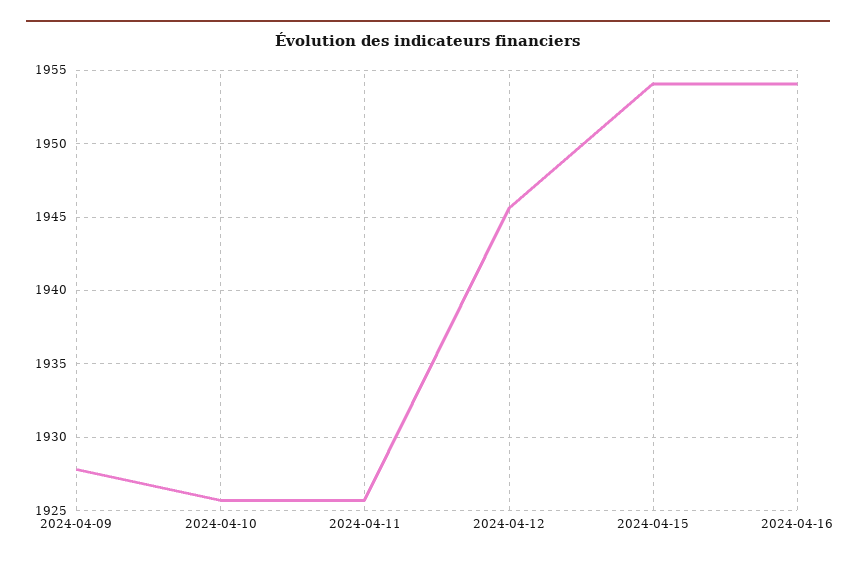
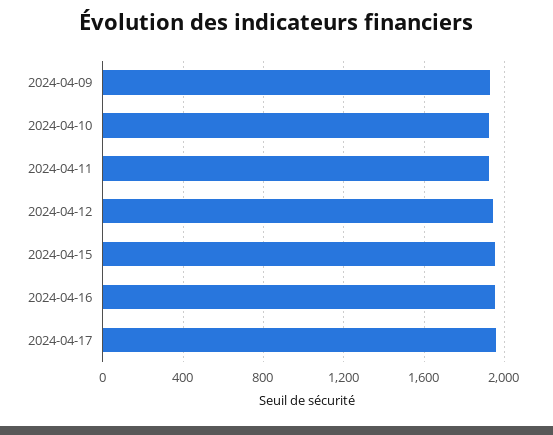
2024-04-17: none -> 1950

